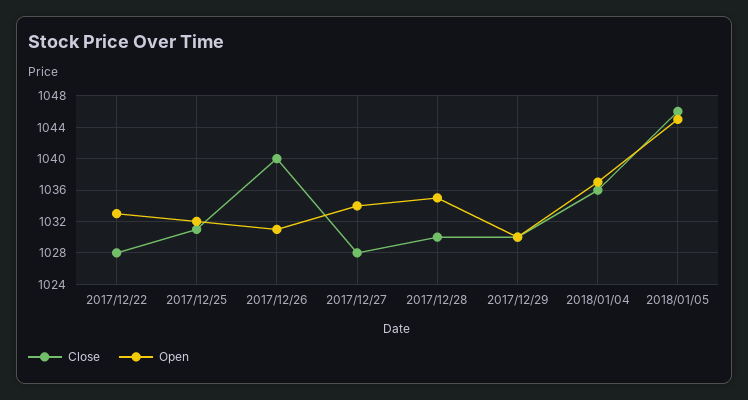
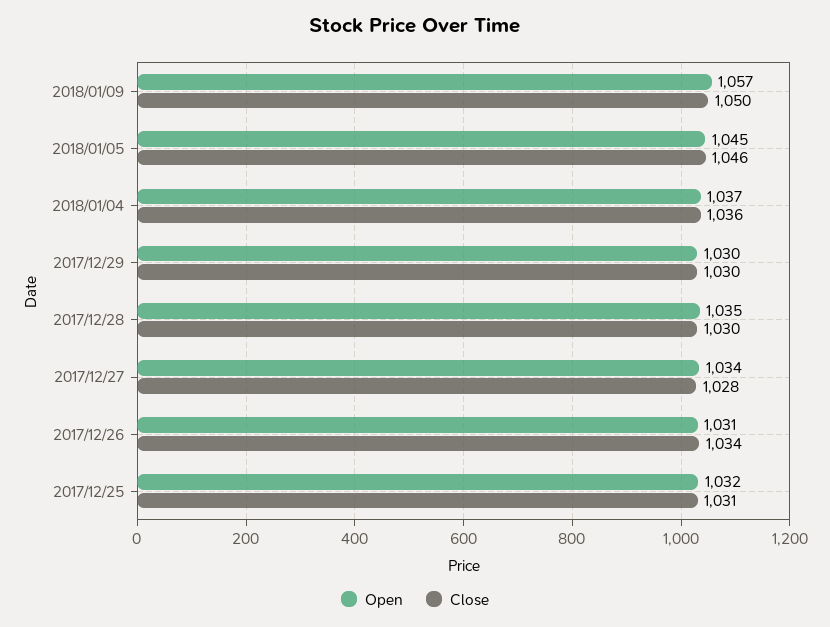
Close, 2017/12/22: 1028 -> none
Open, 2017/12/22: 1033 -> none
Close, 2017/12/26: 1040 -> 1034
Open, 2018/01/09: none -> 1057
Close, 2018/01/09: none -> 1050

